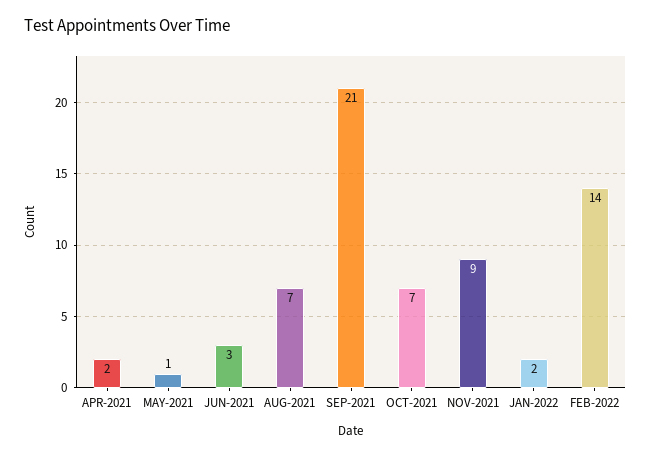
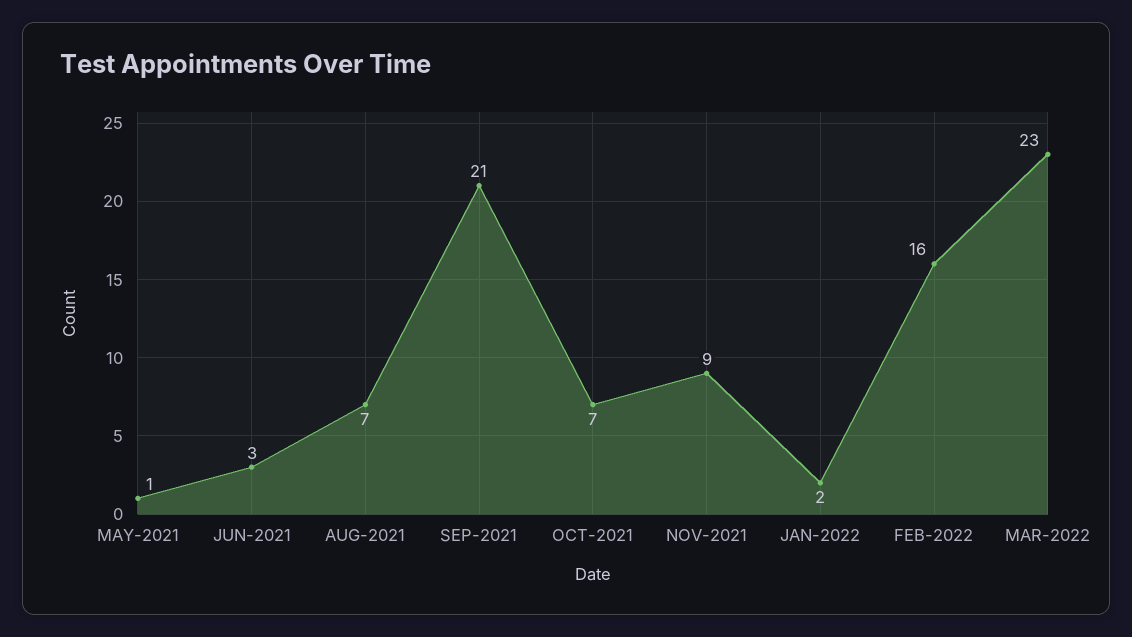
APR-2021: 2 -> none
FEB-2022: 14 -> 16
MAR-2022: none -> 23

